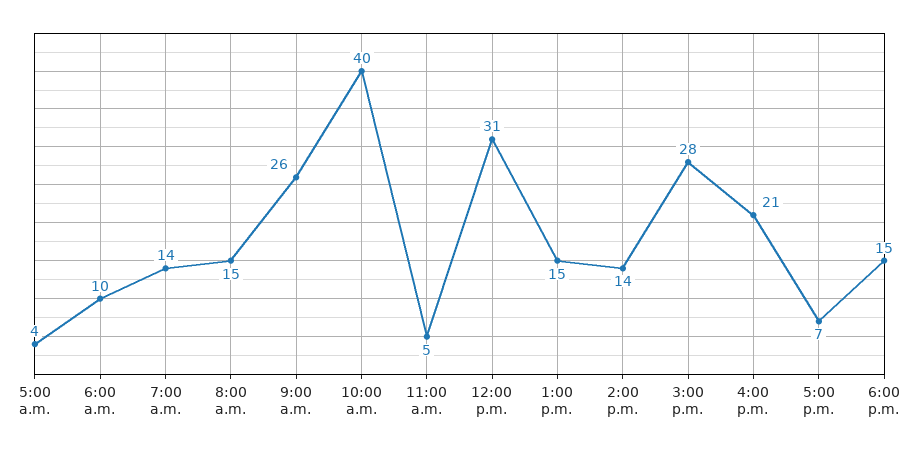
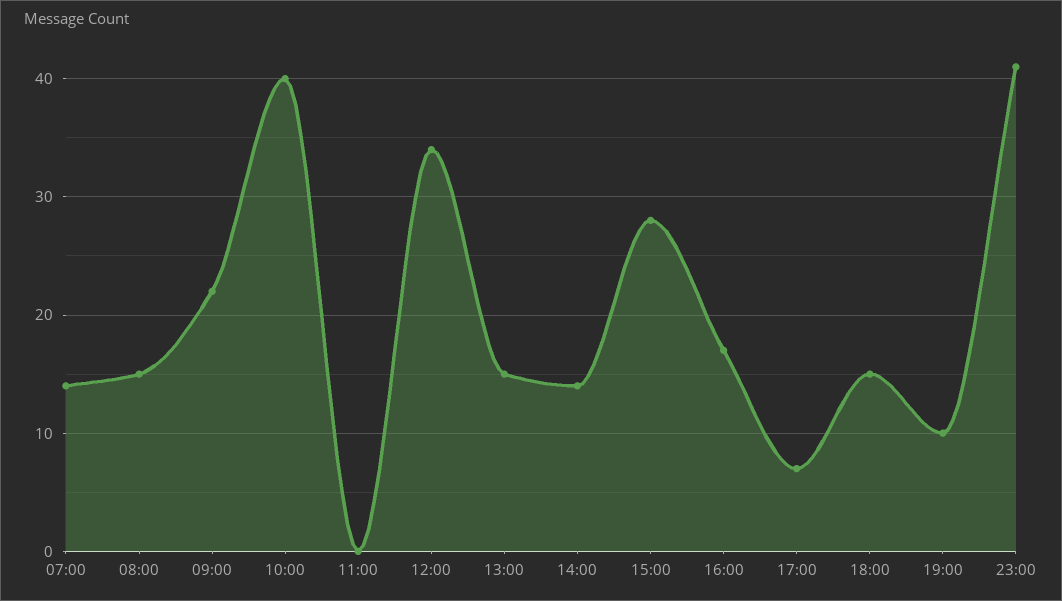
5:00 a.m.: 4 -> none
6:00 a.m.: 10 -> none
9:00 a.m.: 26 -> 22
11:00 a.m.: 5 -> 0
12:00 p.m.: 31 -> 34
4:00 p.m.: 21 -> 17
19:00: none -> 10
23:00: none -> 41

